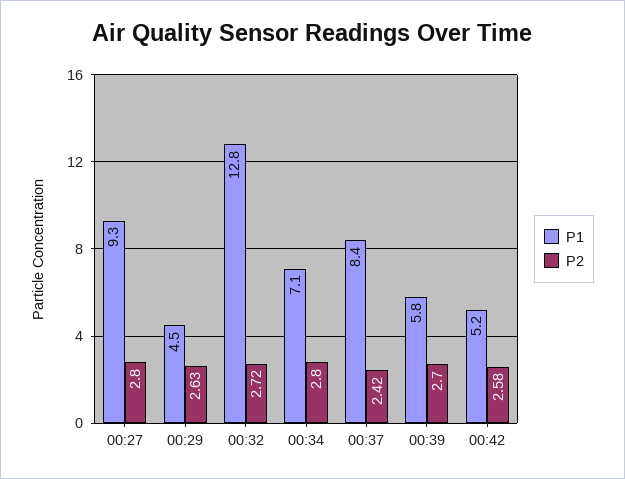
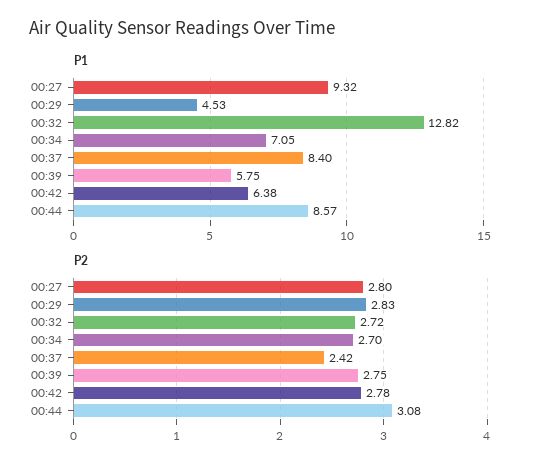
P2, 00:29: 2.63 -> 2.83
P2, 00:34: 2.8 -> 2.7
P2, 00:39: 2.7 -> 2.75
P1, 00:42: 5.2 -> 6.38
P2, 00:42: 2.58 -> 2.78
P1, 00:44: none -> 8.57
P2, 00:44: none -> 3.08

